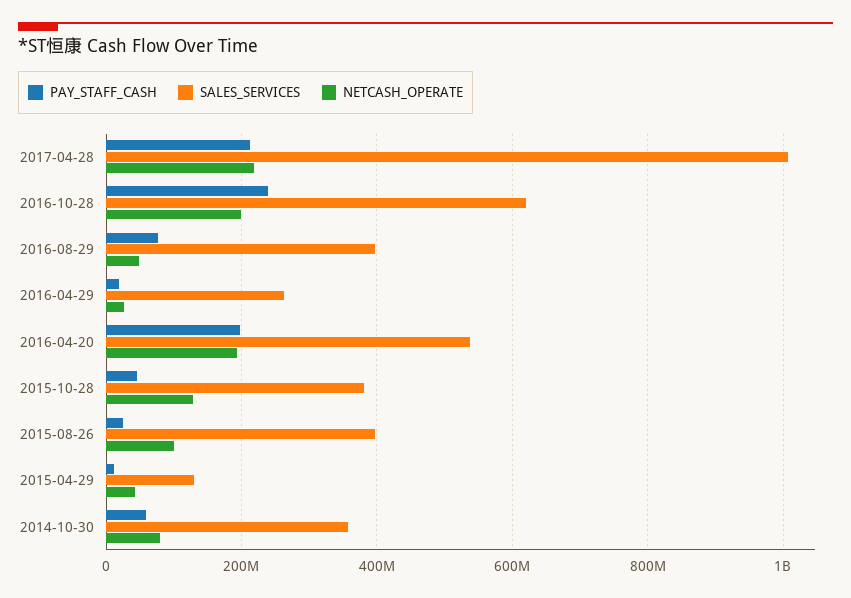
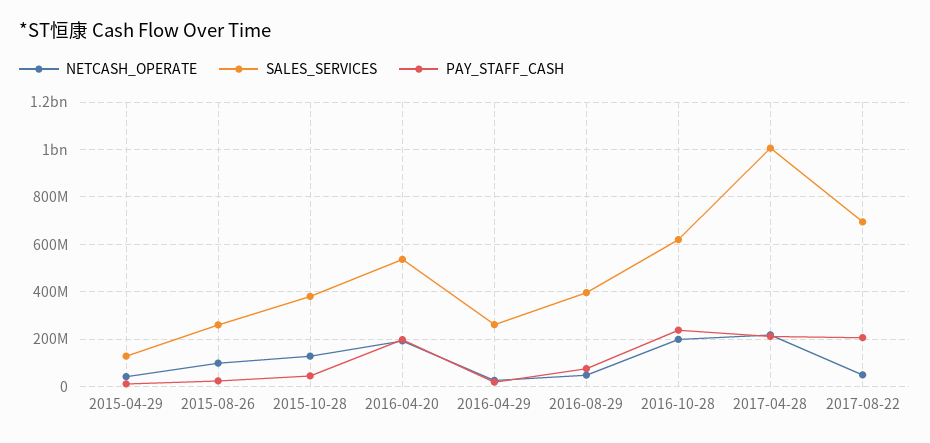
SALES_SERVICES, 2015-08-26: 400000000 -> 250000000
PAY_STAFF_CASH, 2014-10-30: 60000000 -> none
SALES_SERVICES, 2014-10-30: 360000000 -> none
NETCASH_OPERATE, 2014-10-30: 80000000 -> none
NETCASH_OPERATE, 2017-08-22: none -> 50000000
SALES_SERVICES, 2017-08-22: none -> 700000000
PAY_STAFF_CASH, 2017-08-22: none -> 200000000

